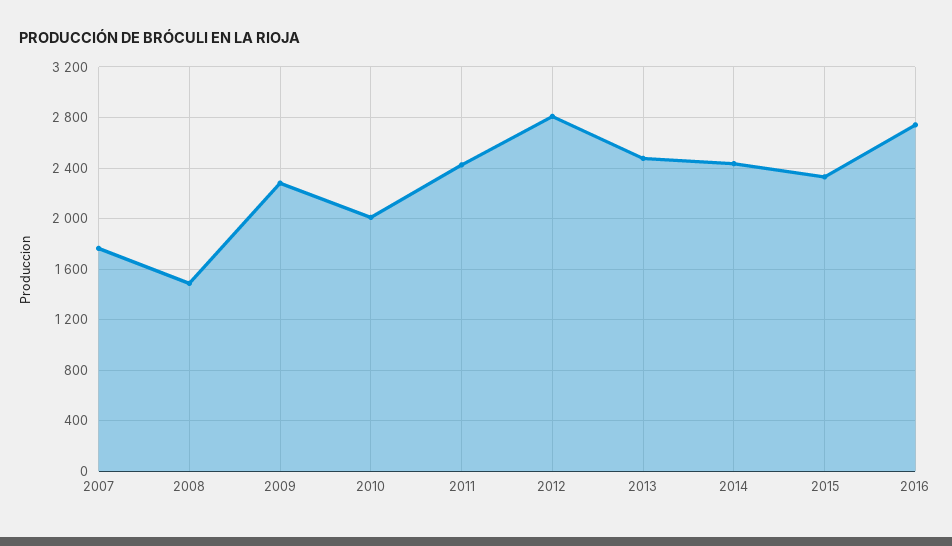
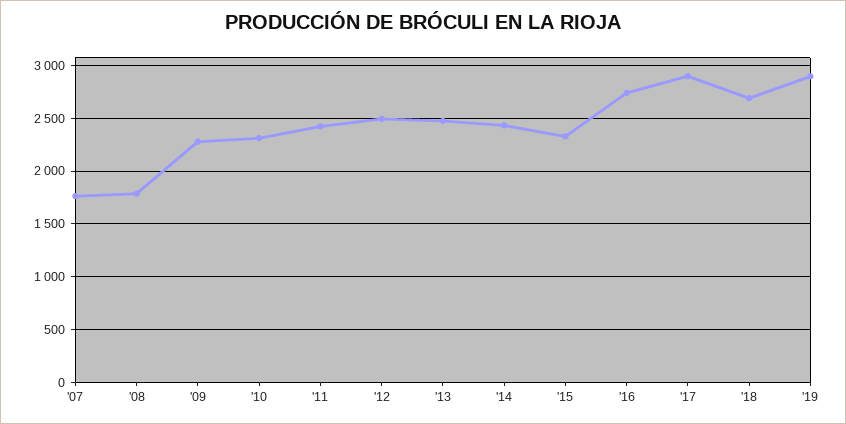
2008: 1500 -> 1800
2010: 2000 -> 2300
2012: 2800 -> 2500
'17: none -> 2900
'18: none -> 2700
'19: none -> 2900

